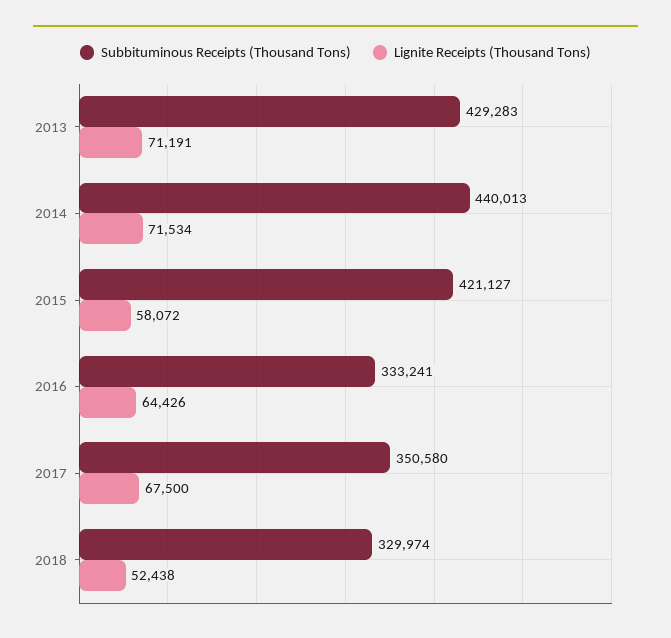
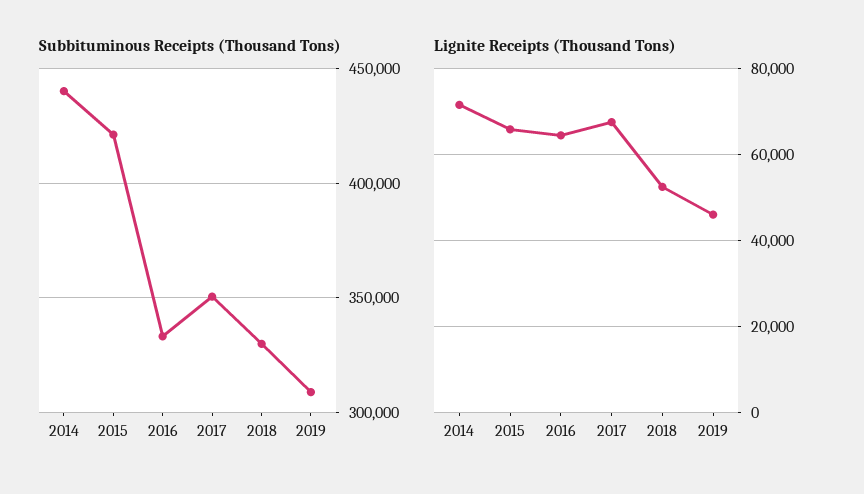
Subbituminous Receipts (Thousand Tons), 2013: 429283 -> none
Lignite Receipts (Thousand Tons), 2013: 71191 -> none
Lignite Receipts (Thousand Tons), 2015: 58072 -> 66000
Subbituminous Receipts (Thousand Tons), 2019: none -> 310000
Lignite Receipts (Thousand Tons), 2019: none -> 46000

